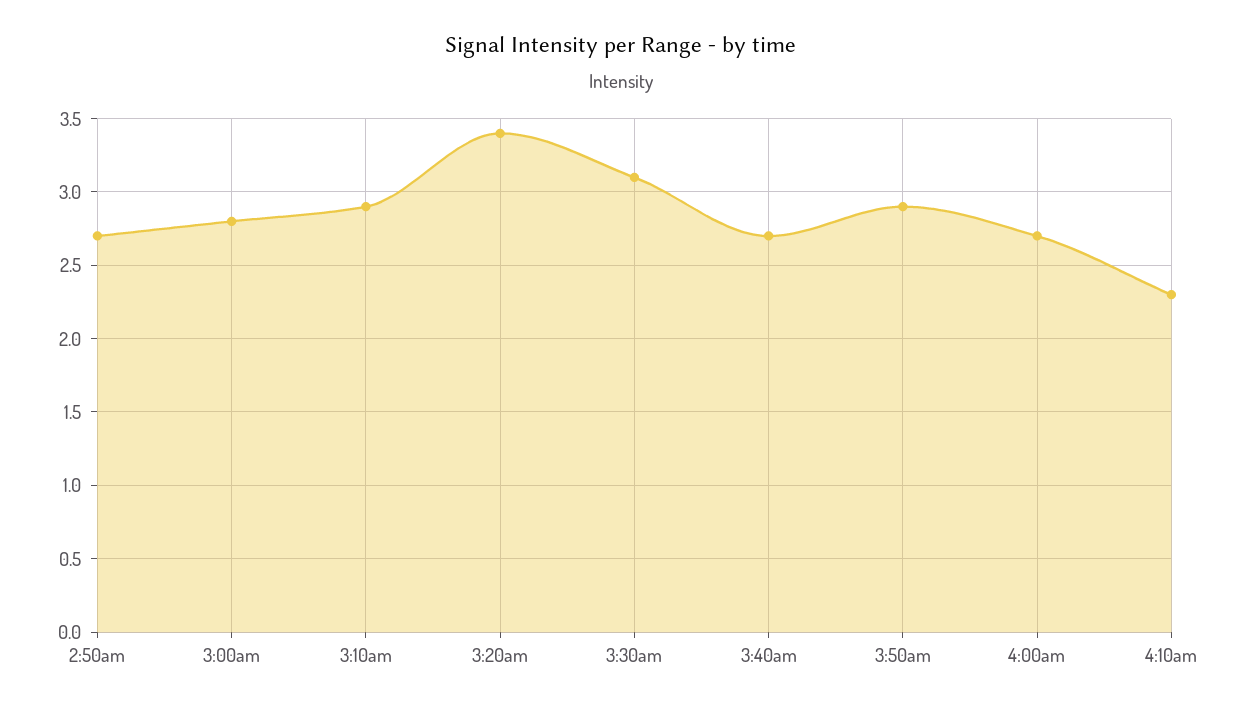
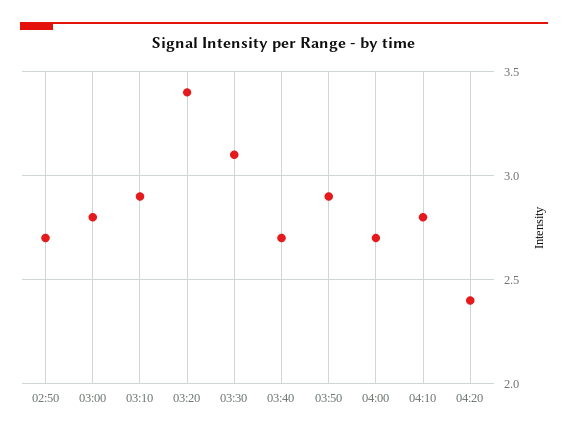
4:10am: 2.3 -> 2.8
04:20: none -> 2.4

